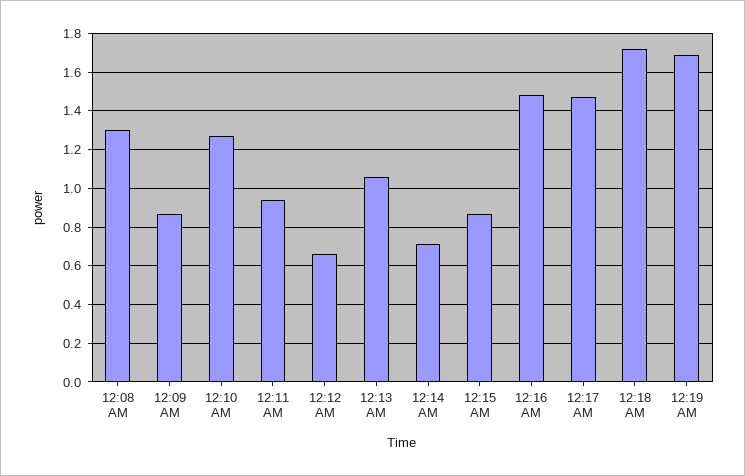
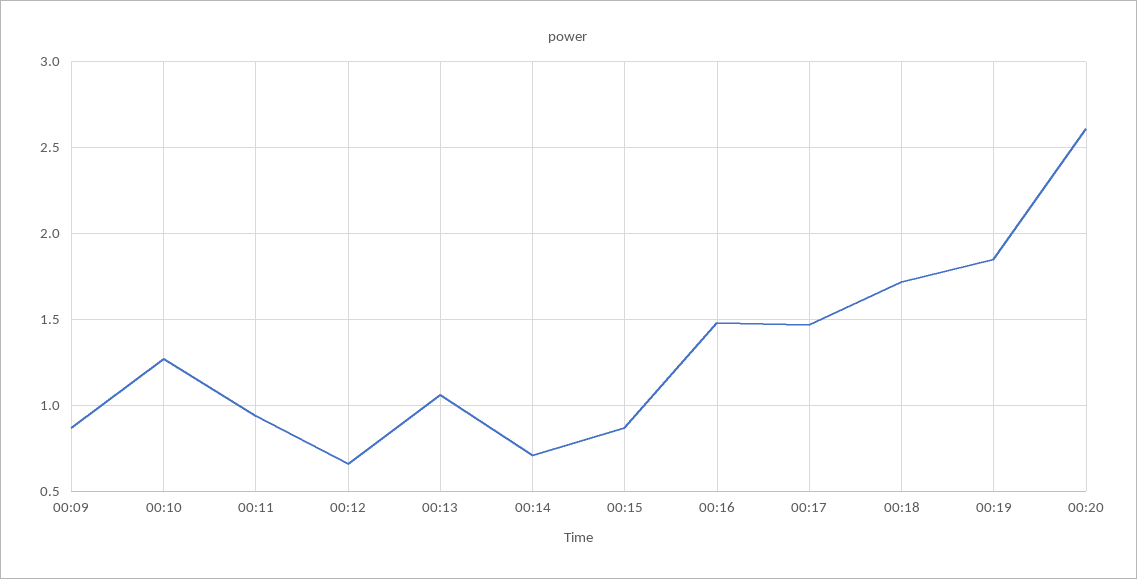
12:08 AM: 1.3 -> none
12:19 AM: 1.7 -> 1.85
00:20: none -> 2.6

